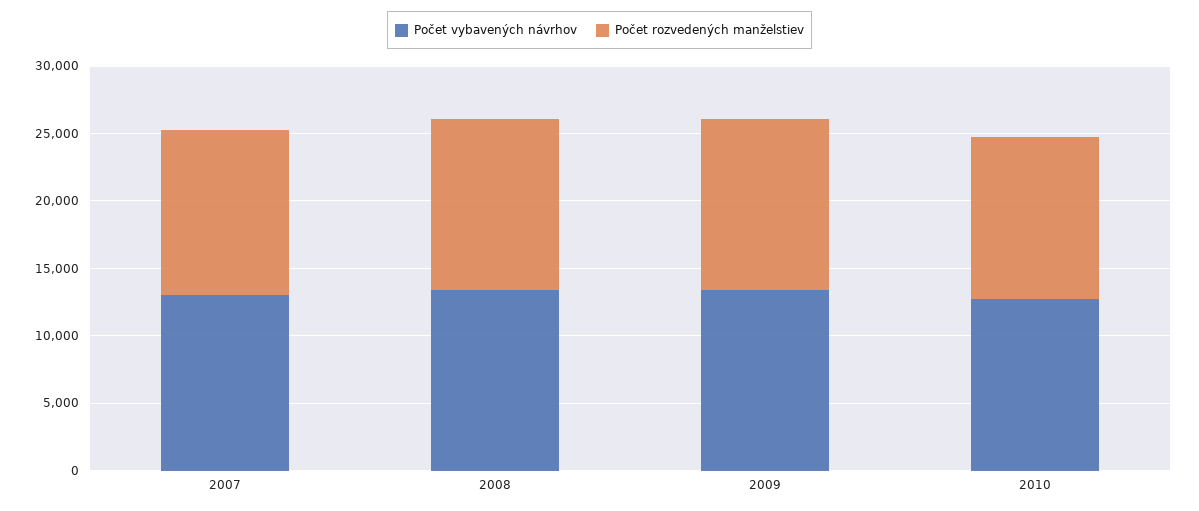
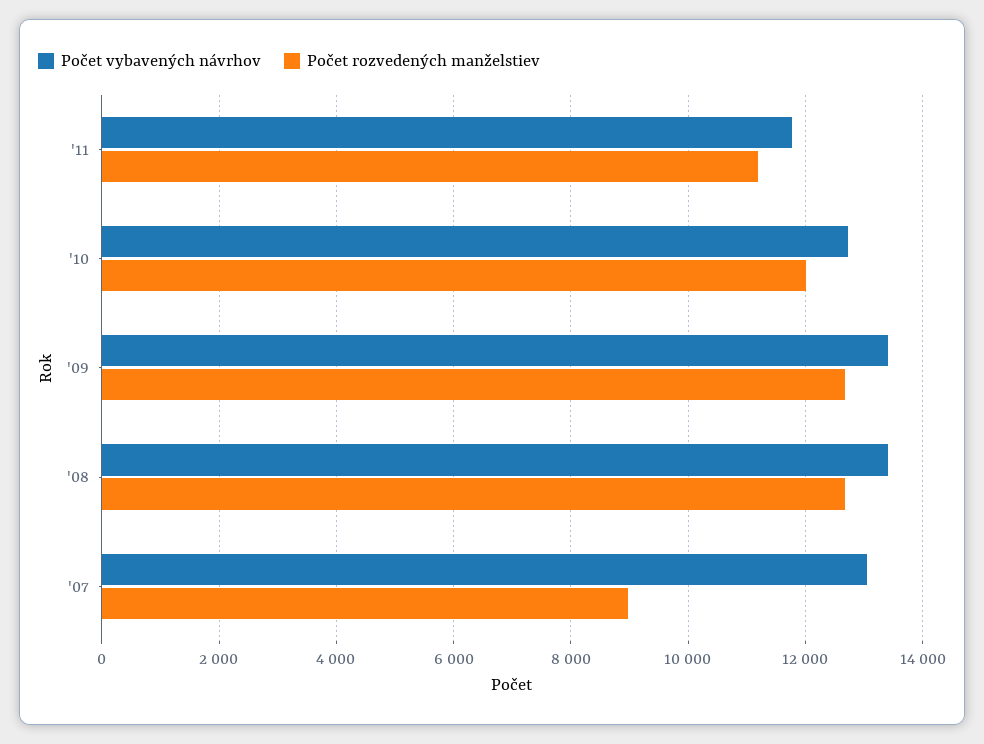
Počet rozvedených manželstiev, 2007: 12000 -> 9000
Počet vybavených návrhov, '11: none -> 11800
Počet rozvedených manželstiev, '11: none -> 11200

